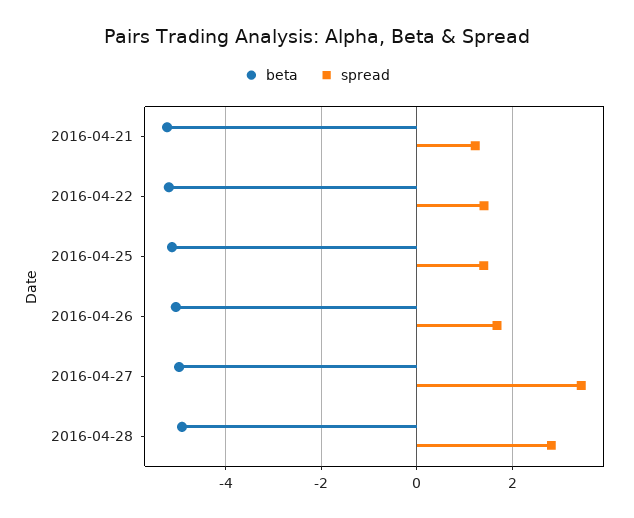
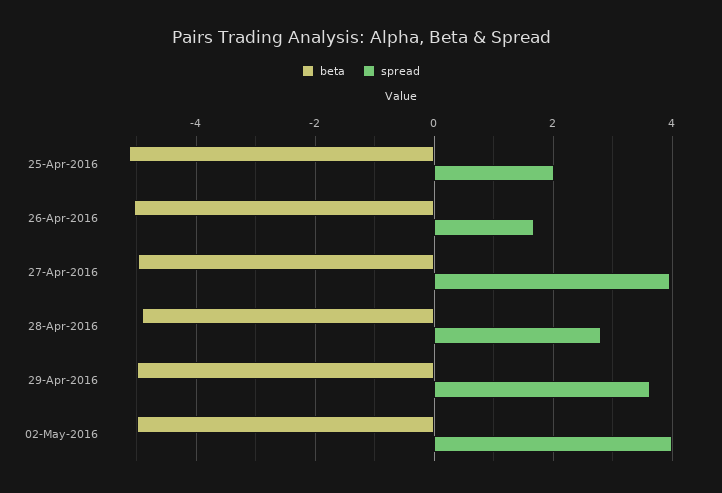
beta, 2016-04-21: -5.2 -> none
spread, 2016-04-21: 1.2 -> none
beta, 2016-04-22: -5.2 -> none
spread, 2016-04-22: 1.4 -> none
spread, 2016-04-25: 1.4 -> 2
spread, 2016-04-27: 3.4 -> 4
beta, 29-Apr-2016: none -> -5
spread, 29-Apr-2016: none -> 3.6
beta, 02-May-2016: none -> -5
spread, 02-May-2016: none -> 4

